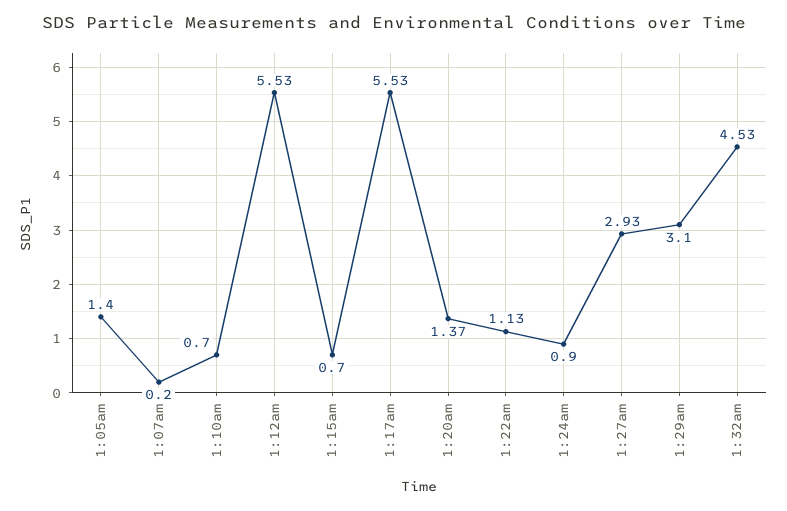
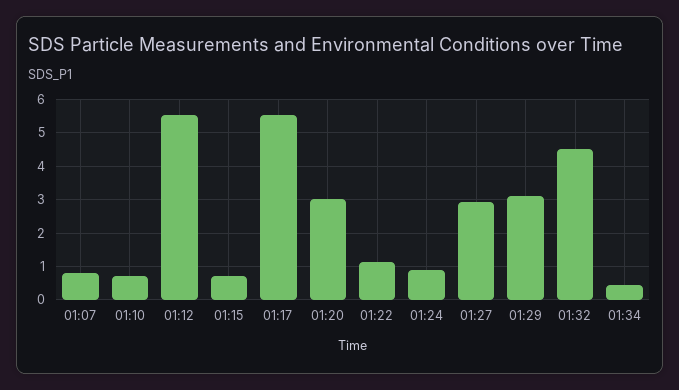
1:05am: 1.4 -> none
1:07am: 0.2 -> 0.8
1:20am: 1.37 -> 3
01:34: none -> 0.4

